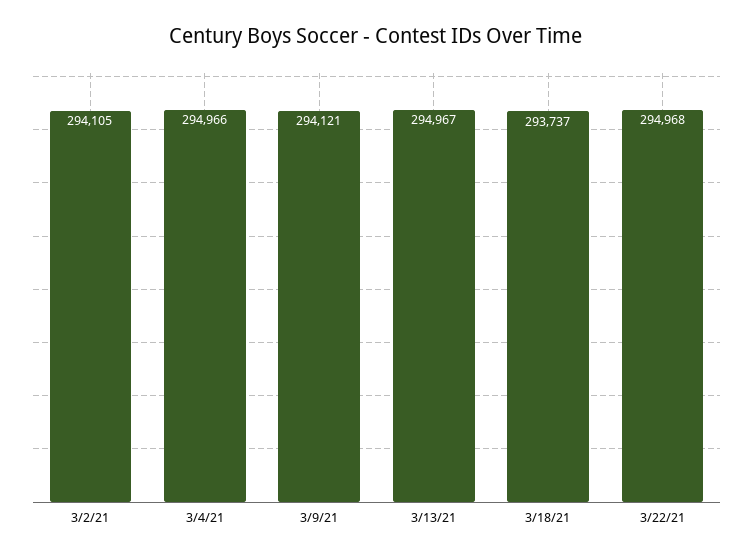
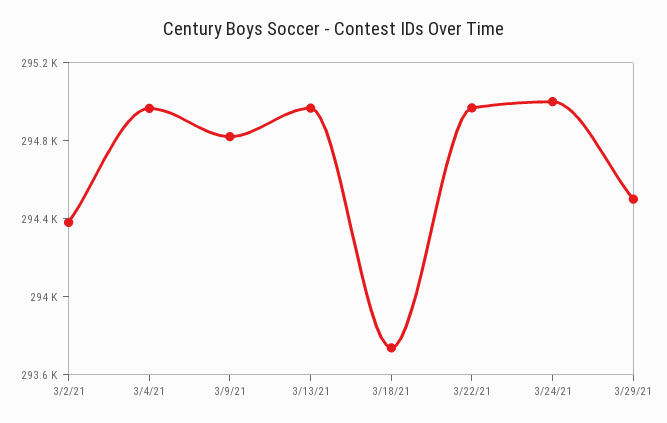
3/2/21: 294105 -> 294400
3/9/21: 294121 -> 294800
3/24/21: none -> 295000
3/29/21: none -> 294500

